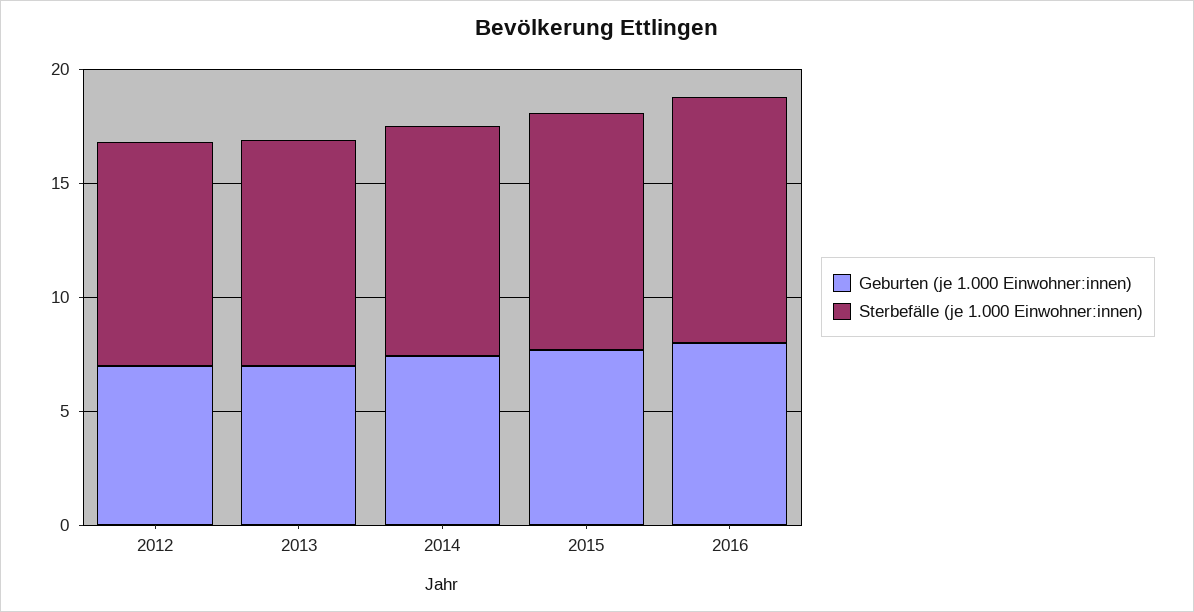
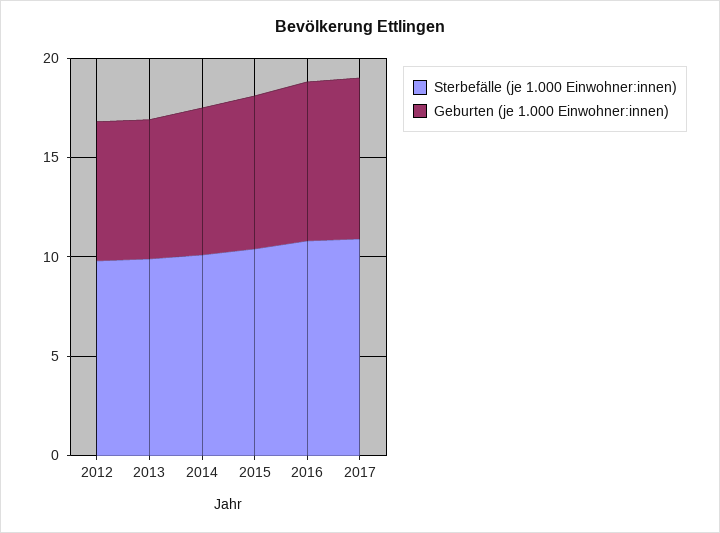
Sterbefälle (je 1.000 Einwohner:innen), 2017: none -> 11
Geburten (je 1.000 Einwohner:innen), 2017: none -> 8

